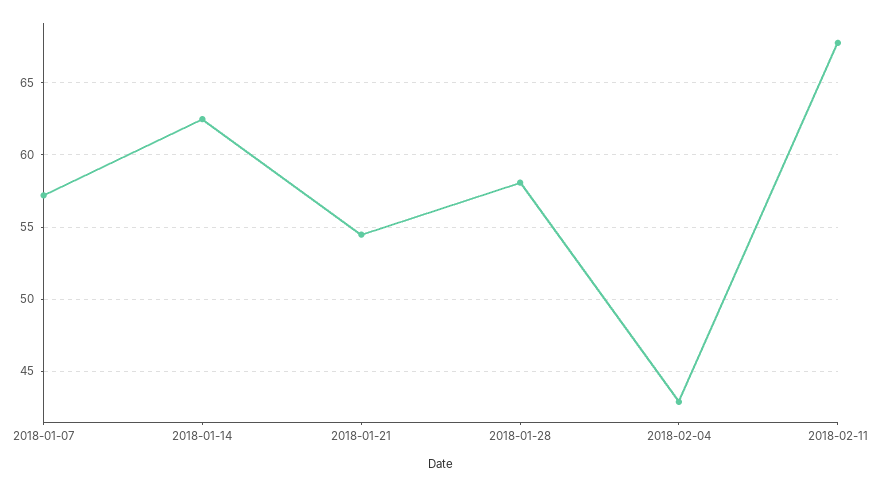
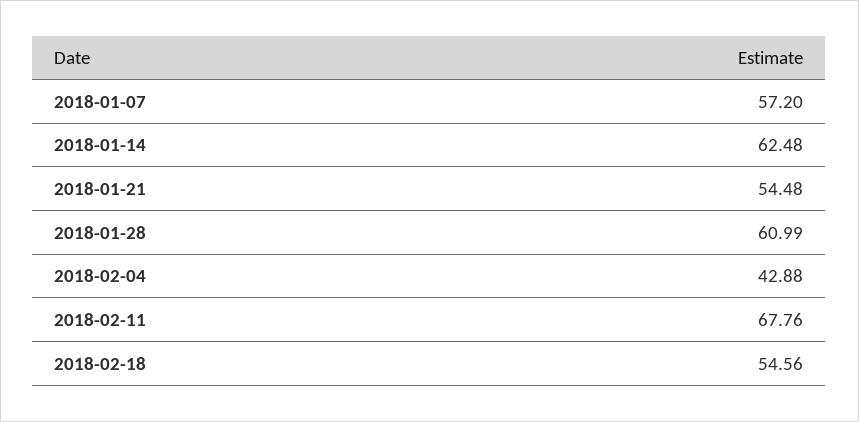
2018-01-28: 58 -> 60.99
2018-02-18: none -> 54.56

